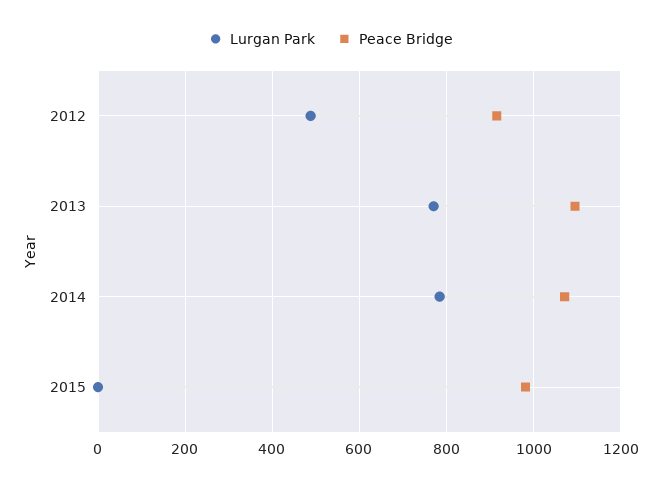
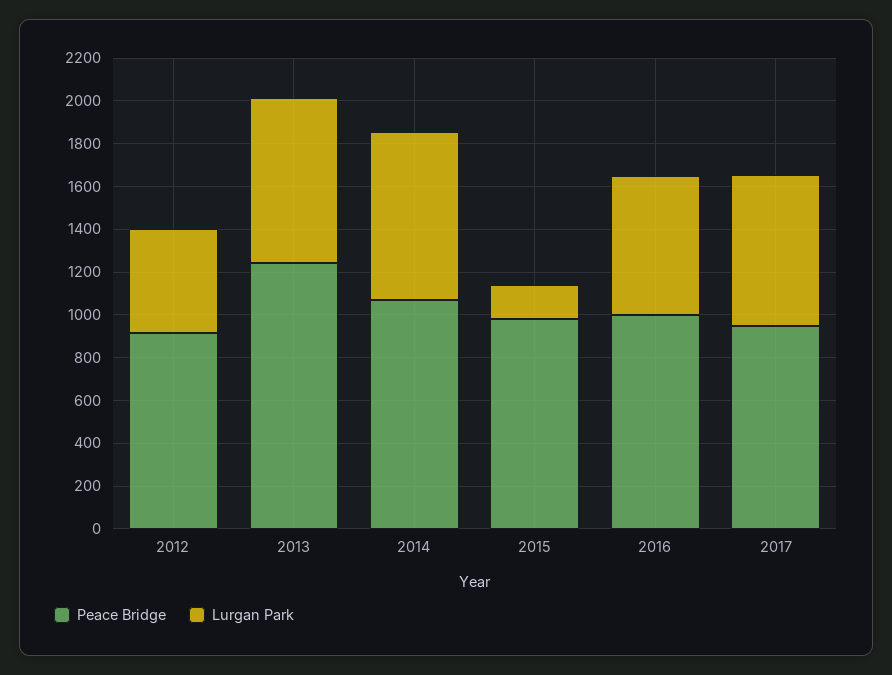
Peace Bridge, 2013: 1100 -> 1250
Lurgan Park, 2015: 0 -> 150
Peace Bridge, 2016: none -> 1000
Lurgan Park, 2016: none -> 650
Peace Bridge, 2017: none -> 950
Lurgan Park, 2017: none -> 700

